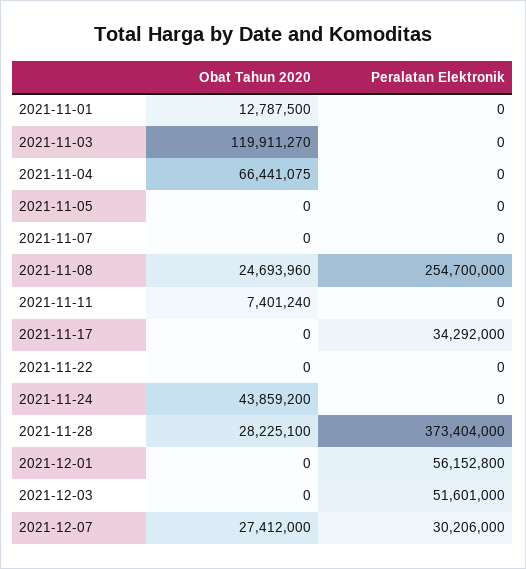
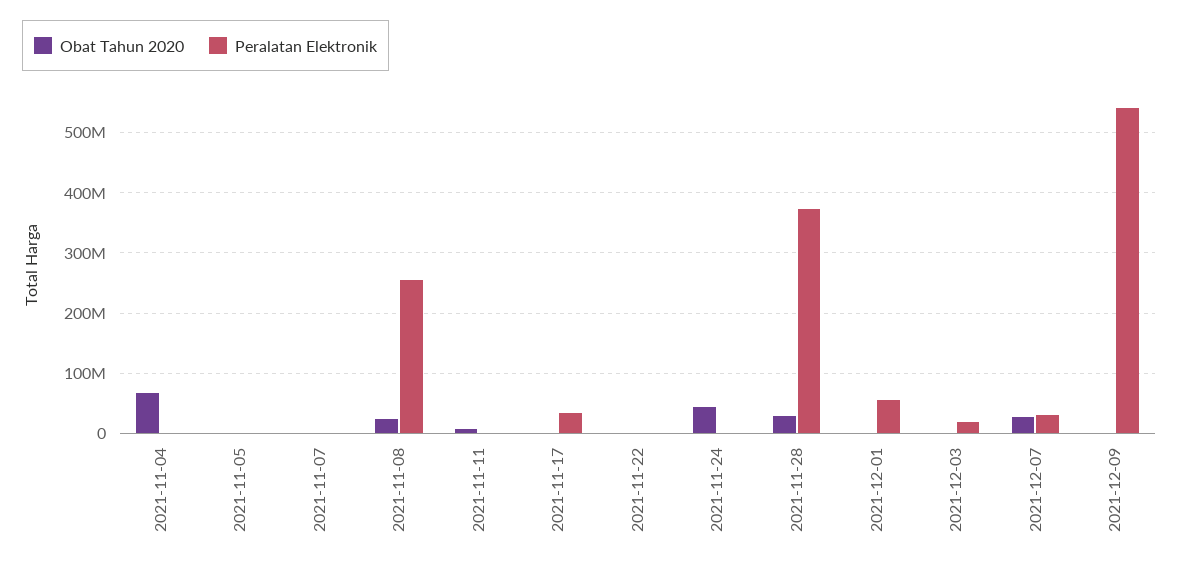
Obat Tahun 2020, 2021-11-01: 12787500 -> none
Peralatan Elektronik, 2021-11-01: 0 -> none
Obat Tahun 2020, 2021-11-03: 119911270 -> none
Peralatan Elektronik, 2021-11-03: 0 -> none
Peralatan Elektronik, 2021-12-03: 51601000 -> 20000000
Obat Tahun 2020, 2021-12-09: none -> 0
Peralatan Elektronik, 2021-12-09: none -> 540000000

